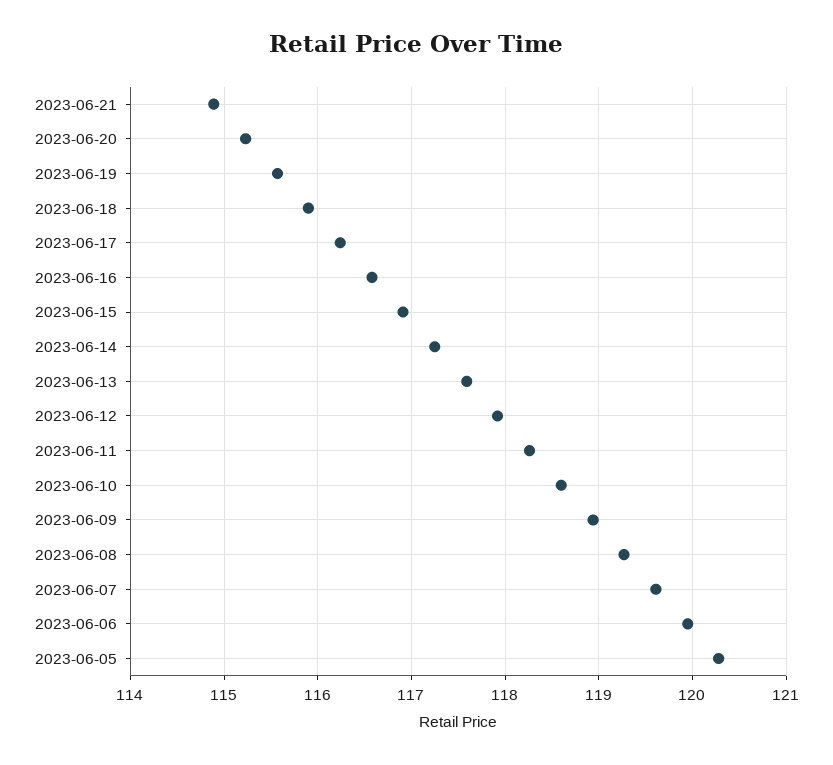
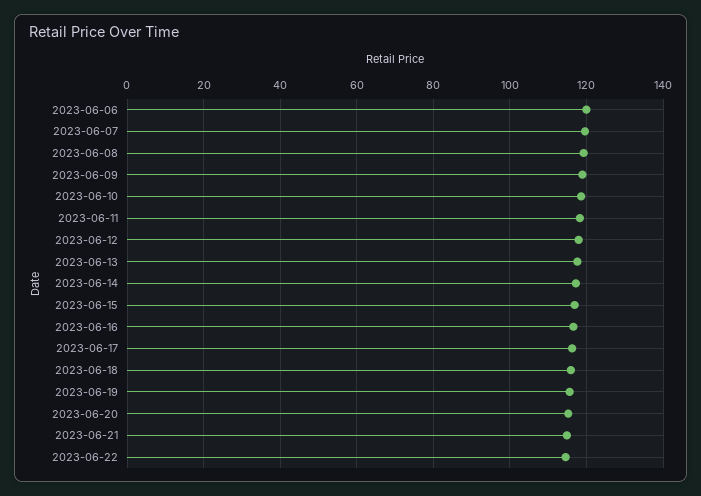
2023-06-05: 120.3 -> none
2023-06-22: none -> 114

